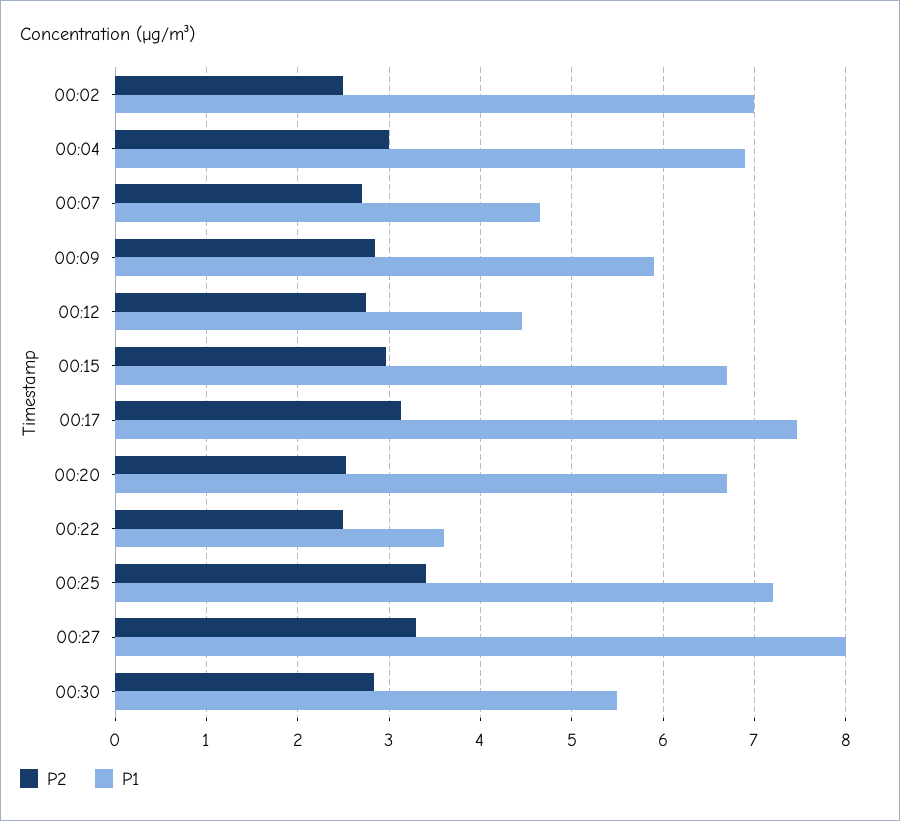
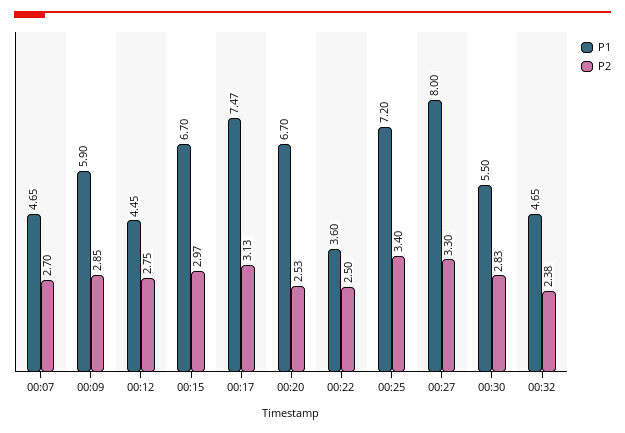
P2, 00:02: 2.5 -> none
P1, 00:02: 7 -> none
P2, 00:04: 3 -> none
P1, 00:04: 6.9 -> none
P1, 00:32: none -> 4.65
P2, 00:32: none -> 2.38

